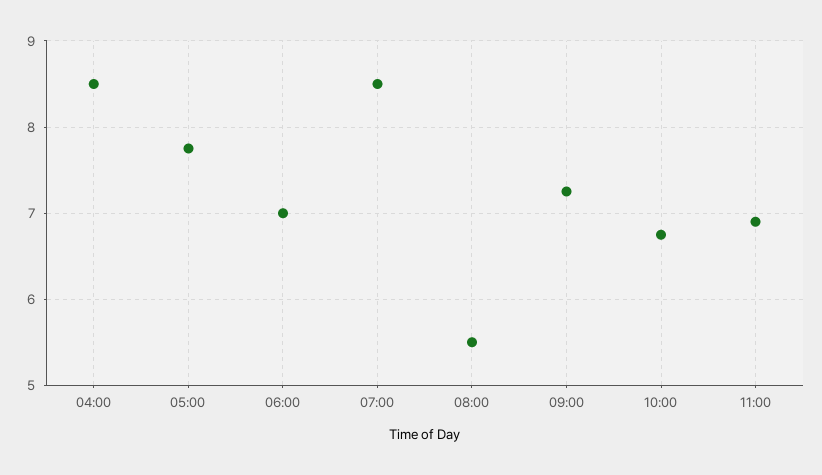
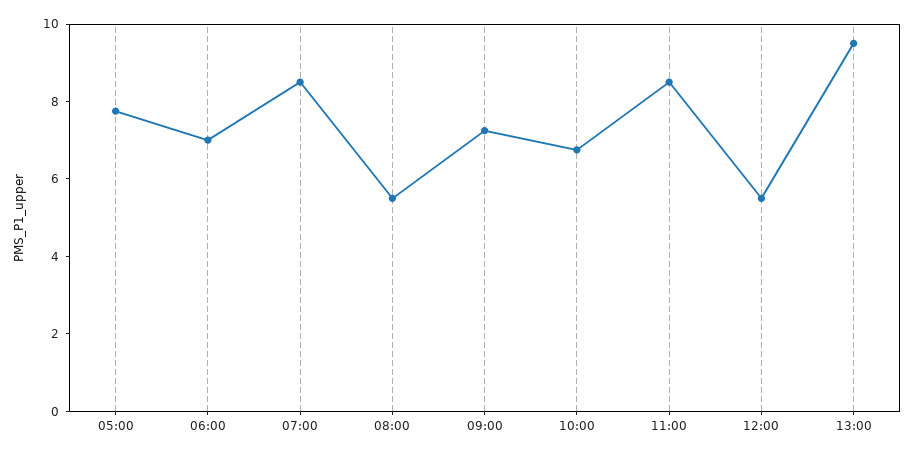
04:00: 8.5 -> none
11:00: 6.9 -> 8.5
12:00: none -> 5.5
13:00: none -> 9.5

